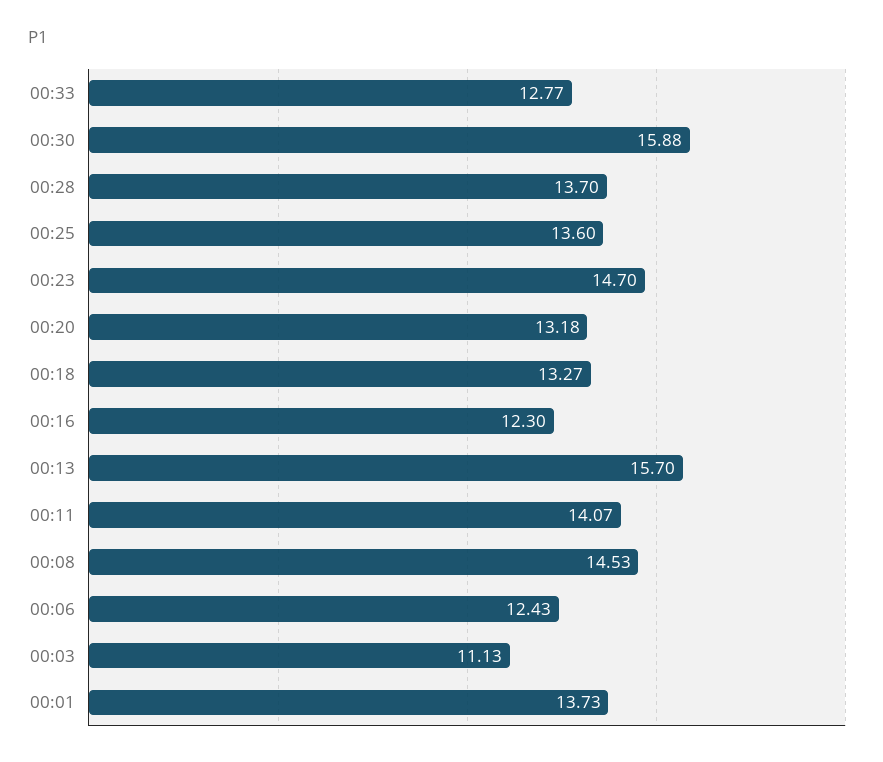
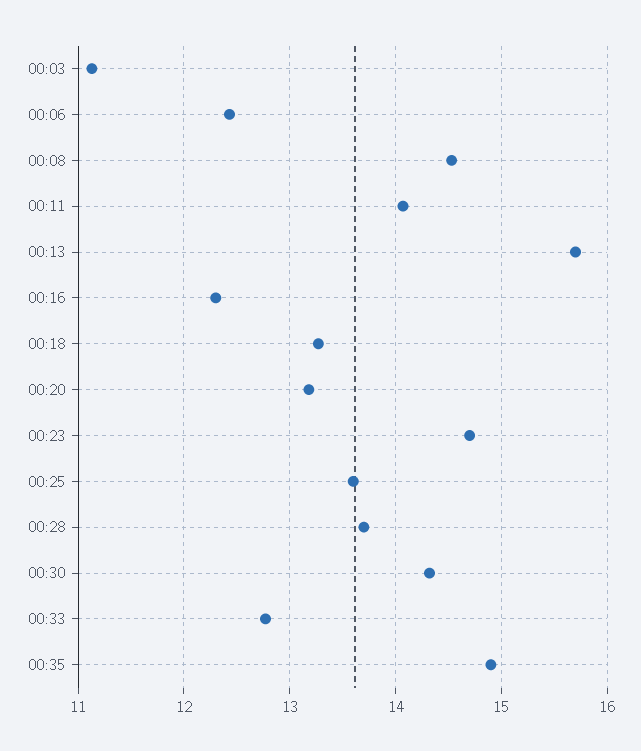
00:30: 15.88 -> 14.3
00:01: 13.73 -> none
00:35: none -> 14.9

